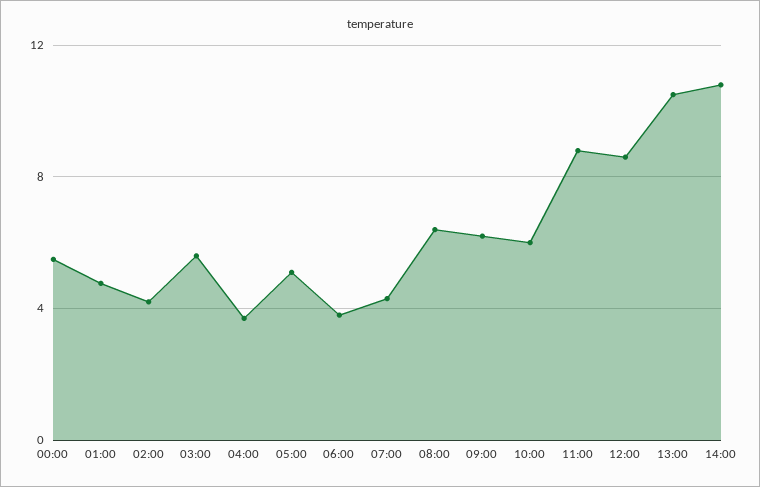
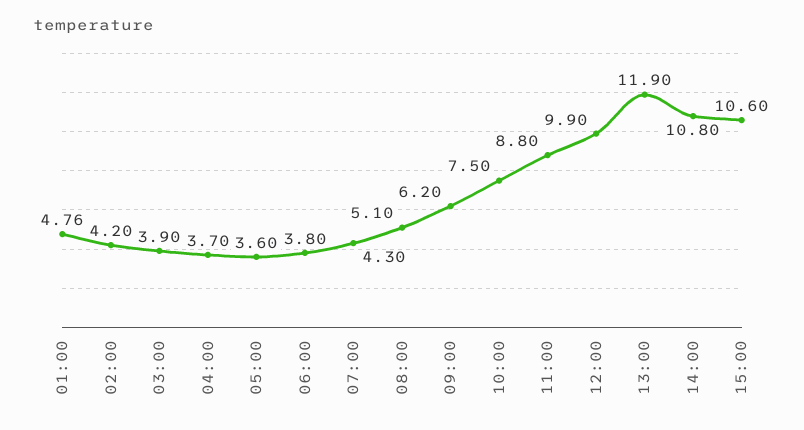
00:00: 5.5 -> none
03:00: 5.5 -> 3.9
05:00: 5 -> 3.6
08:00: 6.5 -> 5.1
10:00: 6 -> 7.5
12:00: 8.5 -> 9.9
13:00: 10.5 -> 11.9
15:00: none -> 10.6

